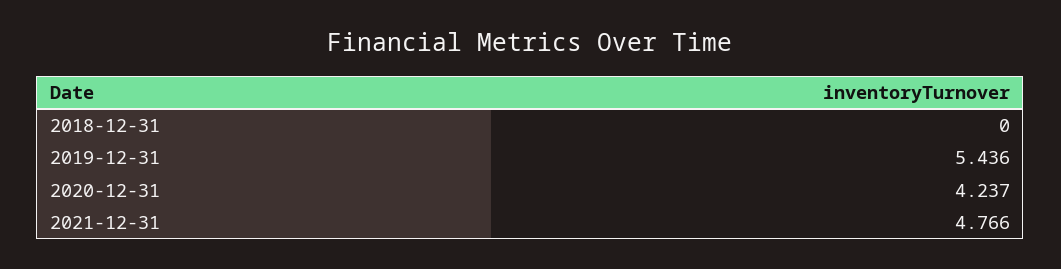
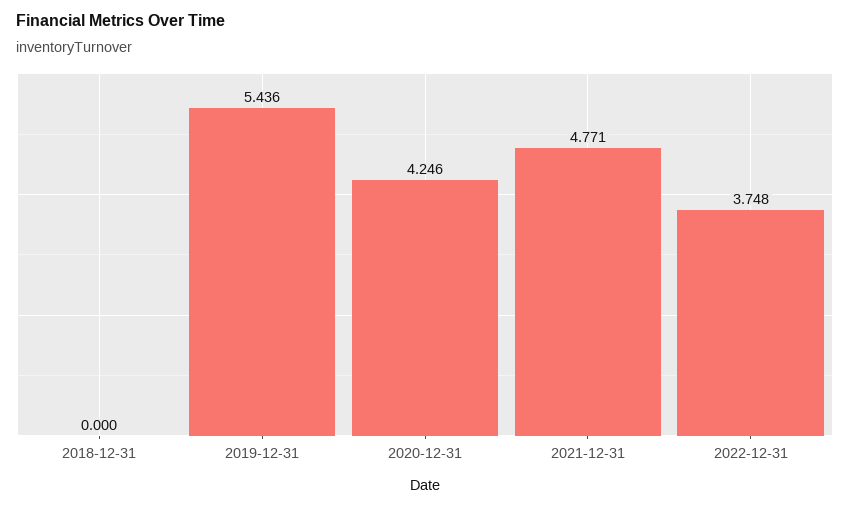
2020-12-31: 4.237 -> 4.246
2021-12-31: 4.766 -> 4.771
2022-12-31: none -> 3.748

